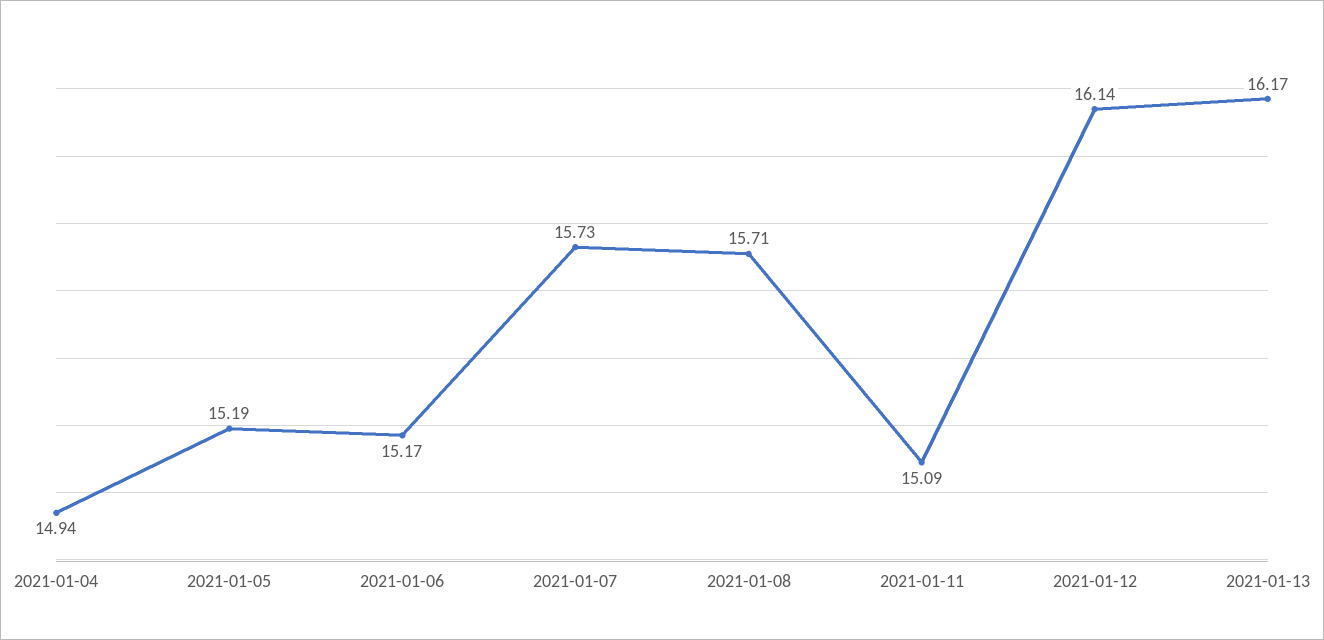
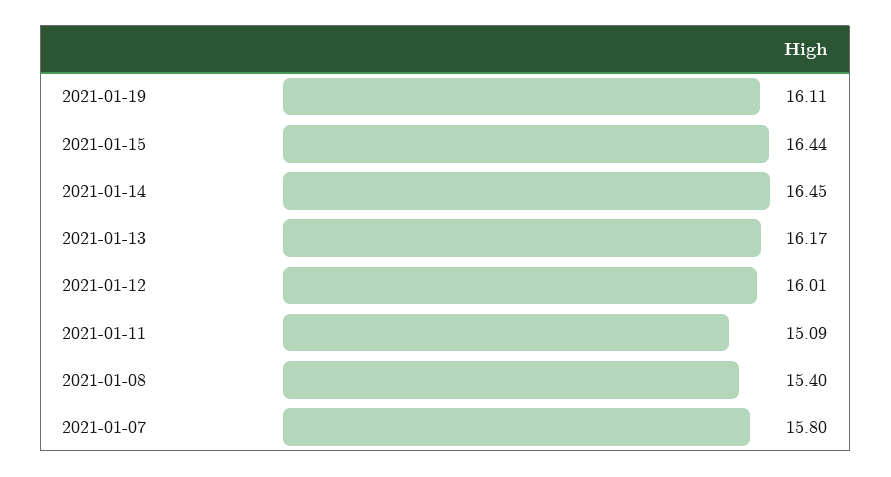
2021-01-04: 14.94 -> none
2021-01-05: 15.19 -> none
2021-01-06: 15.17 -> none
2021-01-07: 15.73 -> 15.8
2021-01-08: 15.71 -> 15.4
2021-01-12: 16.14 -> 16.01
2021-01-19: none -> 16.11
2021-01-15: none -> 16.44
2021-01-14: none -> 16.45

